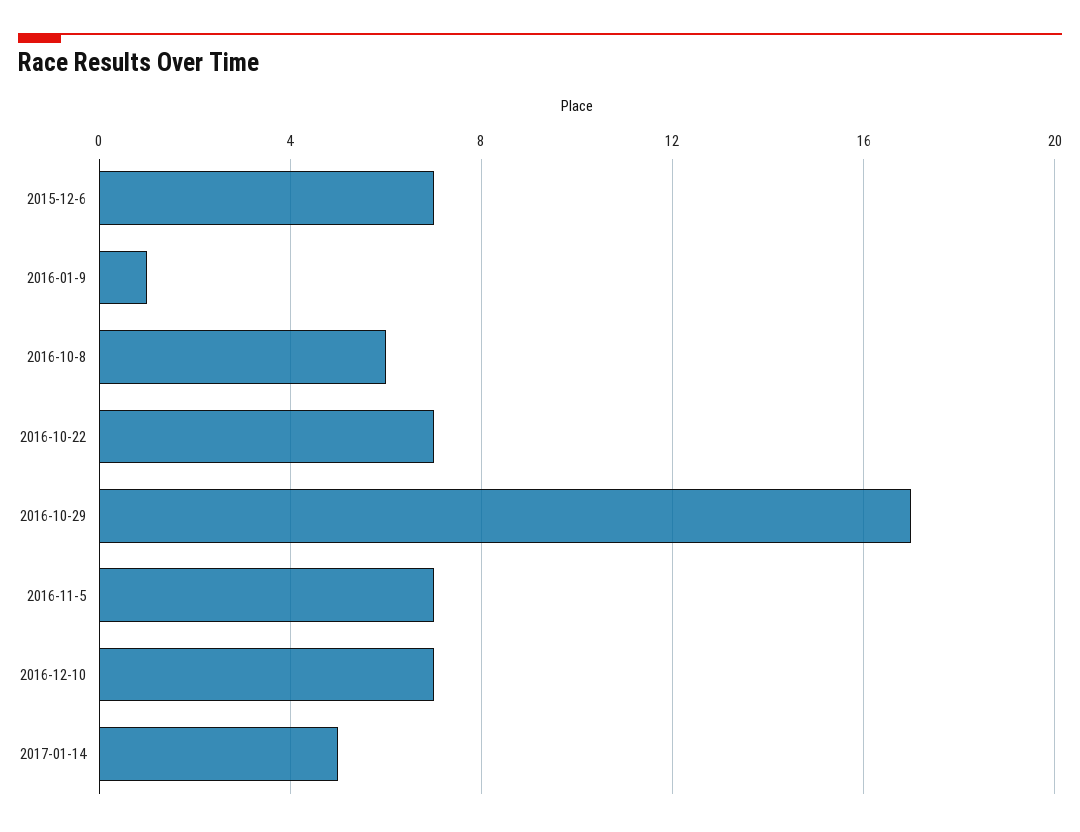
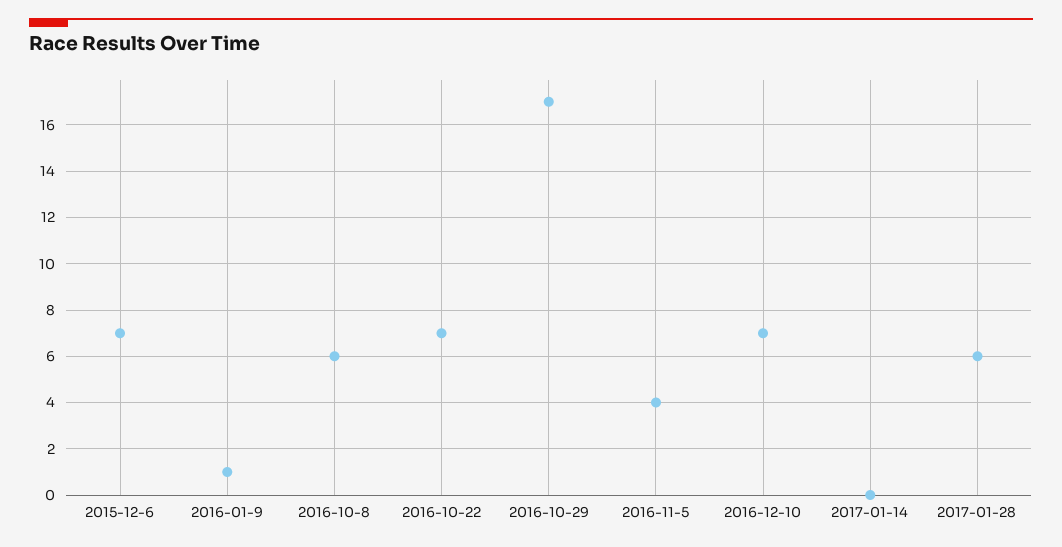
2016-11-5: 7 -> 4
2017-01-14: 5 -> 0
2017-01-28: none -> 6

